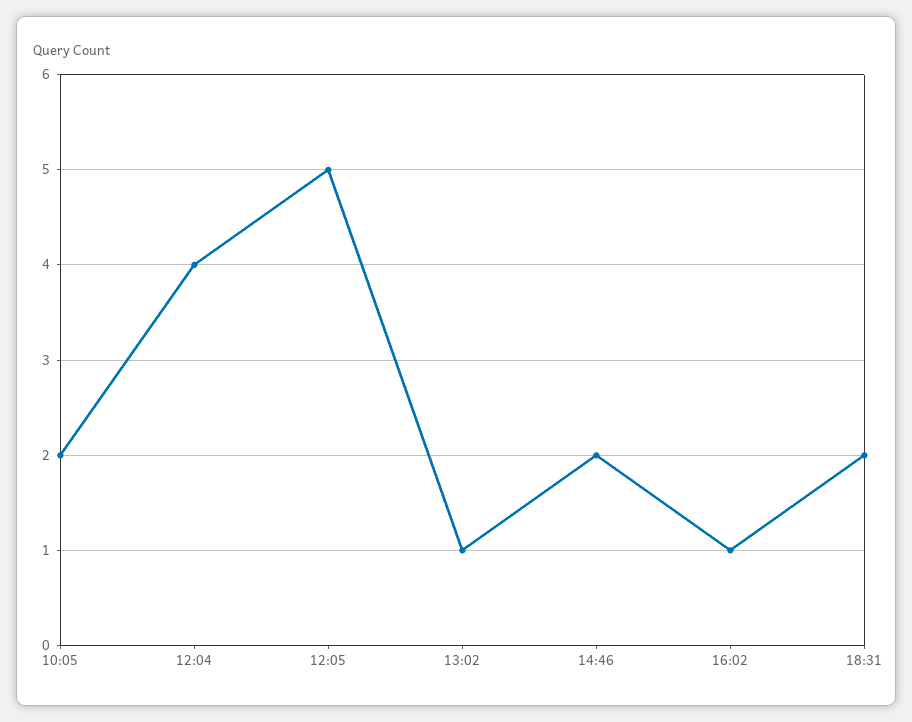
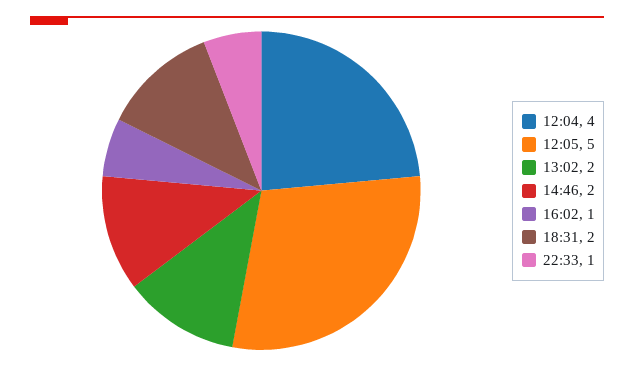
10:05: 2 -> none
13:02: 1 -> 2
22:33: none -> 1

